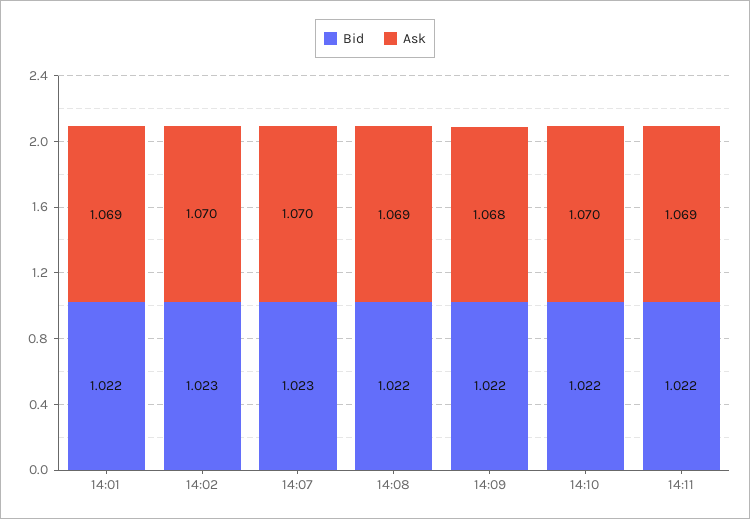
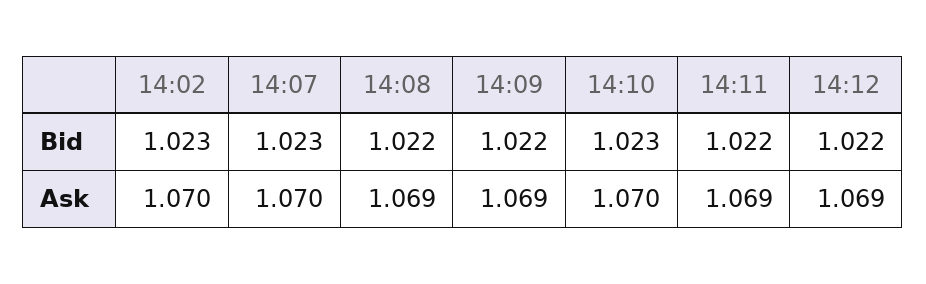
Bid, 14:01: 1.022 -> none
Ask, 14:01: 1.069 -> none
Ask, 14:09: 1.068 -> 1.069
Bid, 14:10: 1.022 -> 1.023
Bid, 14:12: none -> 1.022
Ask, 14:12: none -> 1.069

